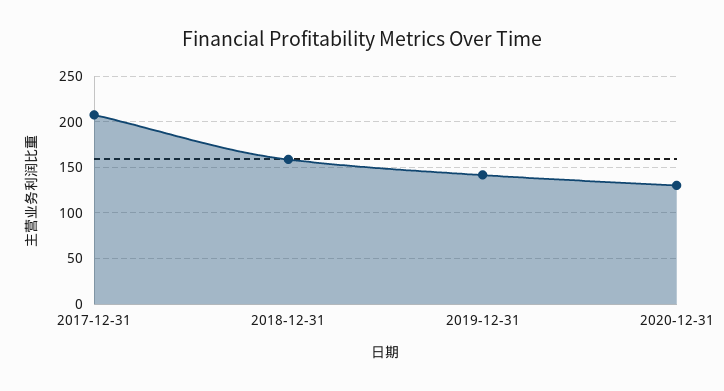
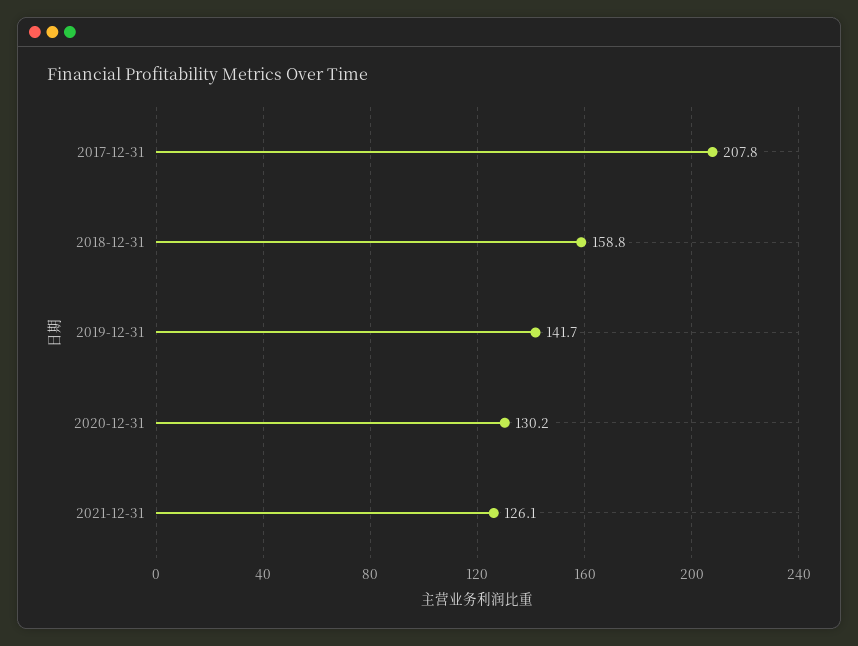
2021-12-31: none -> 126.1

